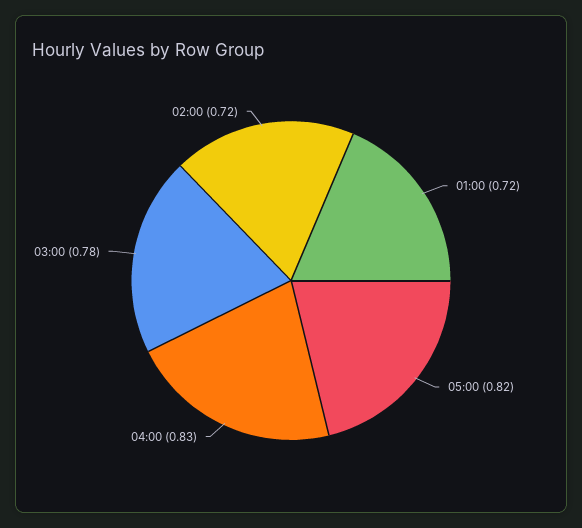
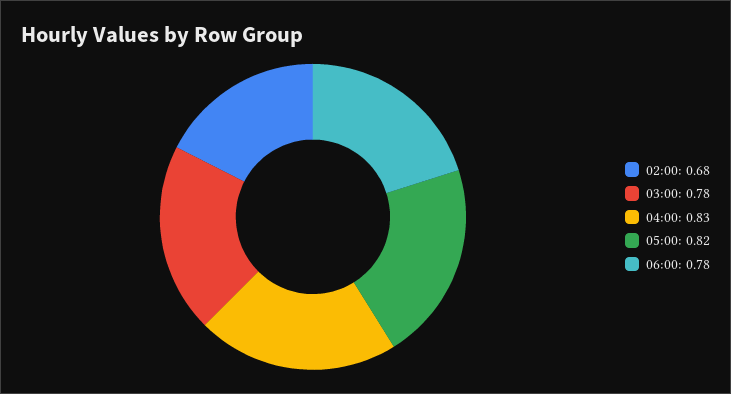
01:00: 0.72 -> none
02:00: 0.72 -> 0.68
06:00: none -> 0.78

